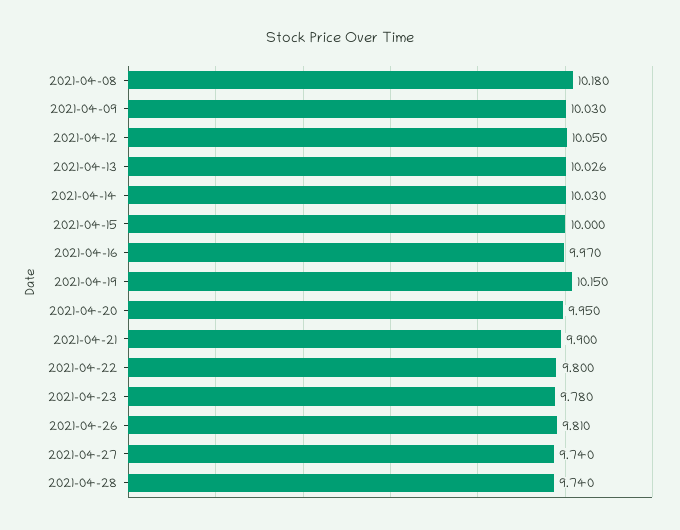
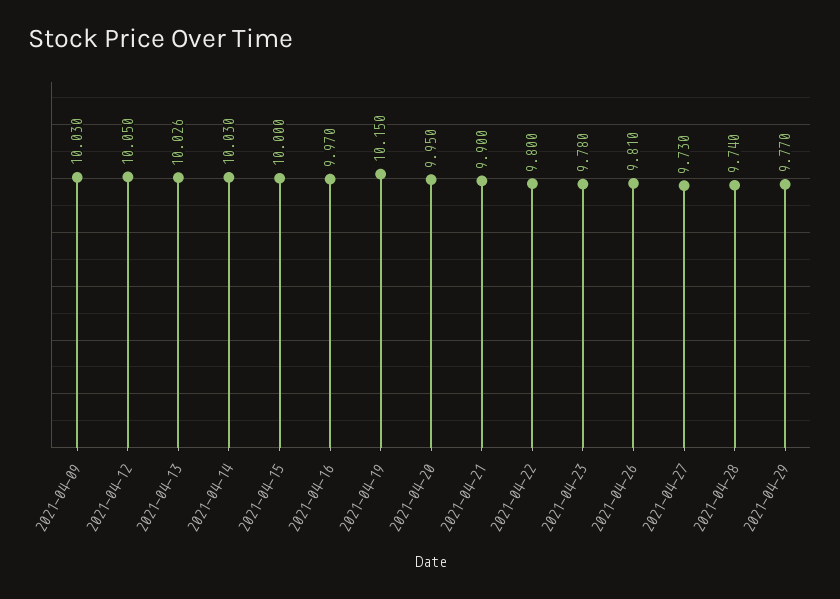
2021-04-08: 10.18 -> none
2021-04-27: 9.74 -> 9.73
2021-04-29: none -> 9.77

